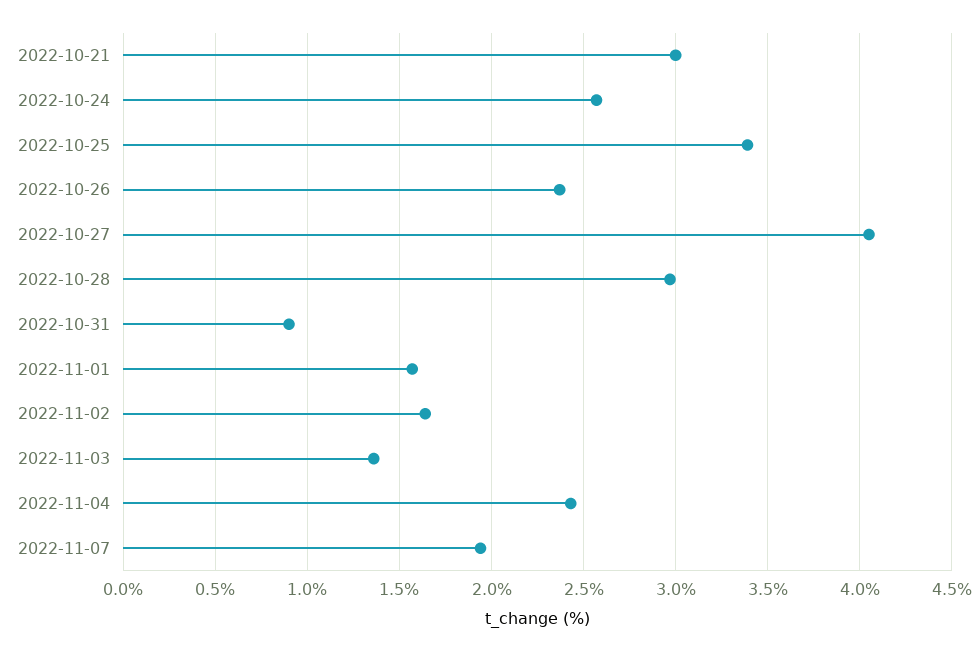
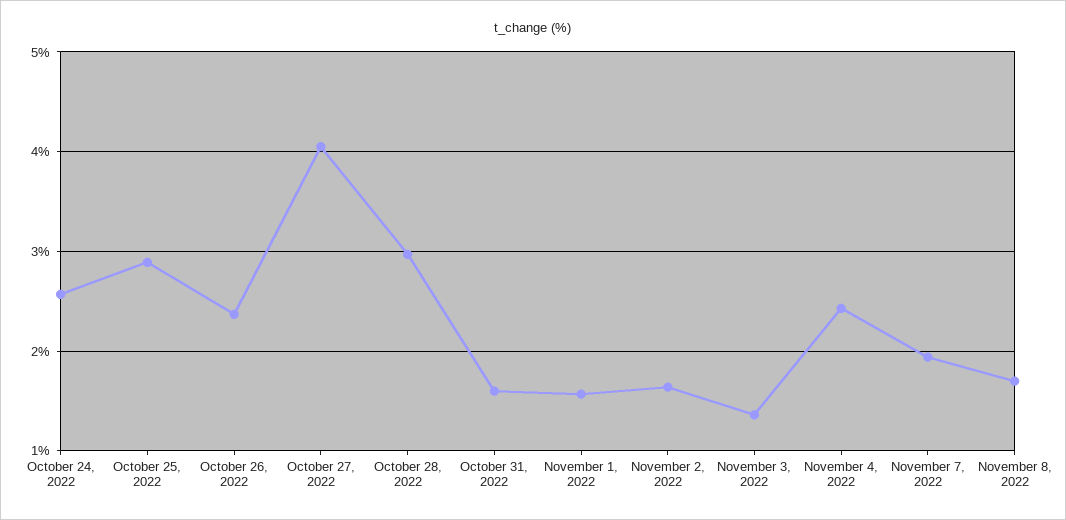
2022-10-21: 3 -> none
2022-10-25: 3.4 -> 2.9
2022-10-31: 0.9 -> 1.6
November 8, 2022: none -> 1.7

